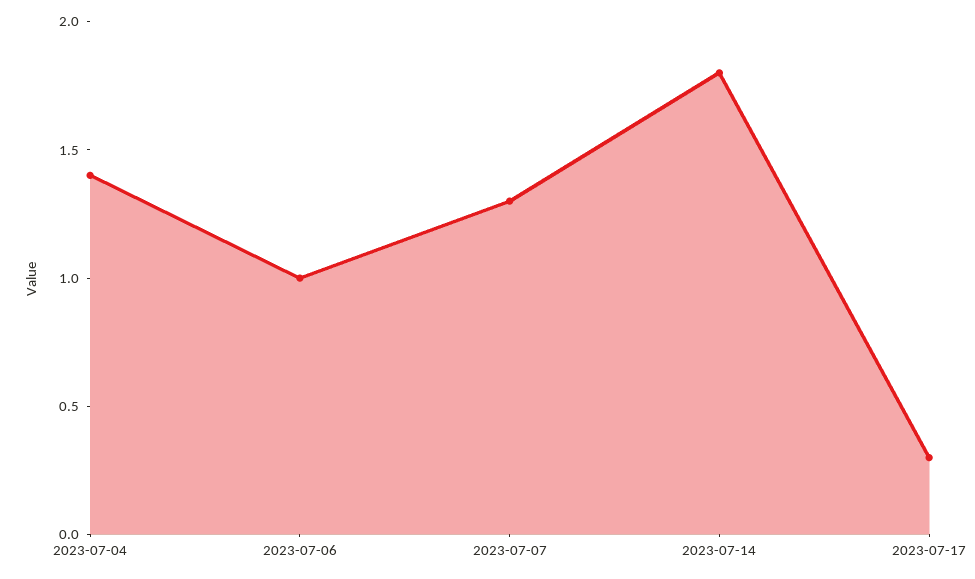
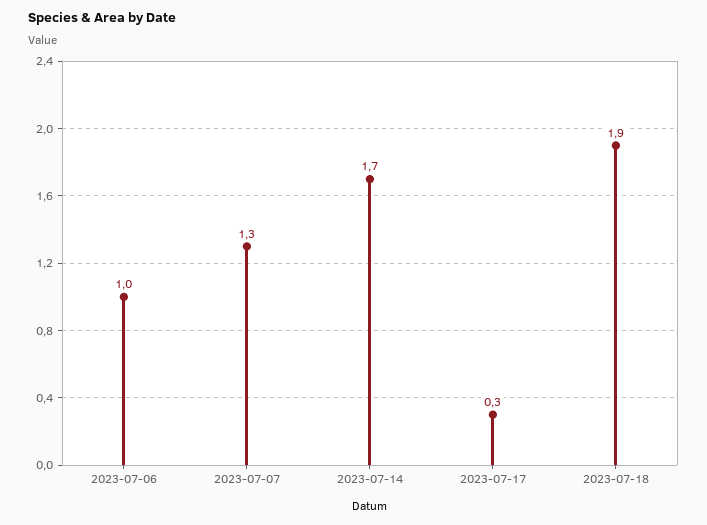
2023-07-04: 1.4 -> none
2023-07-14: 1.8 -> 1.7
2023-07-18: none -> 1.9

